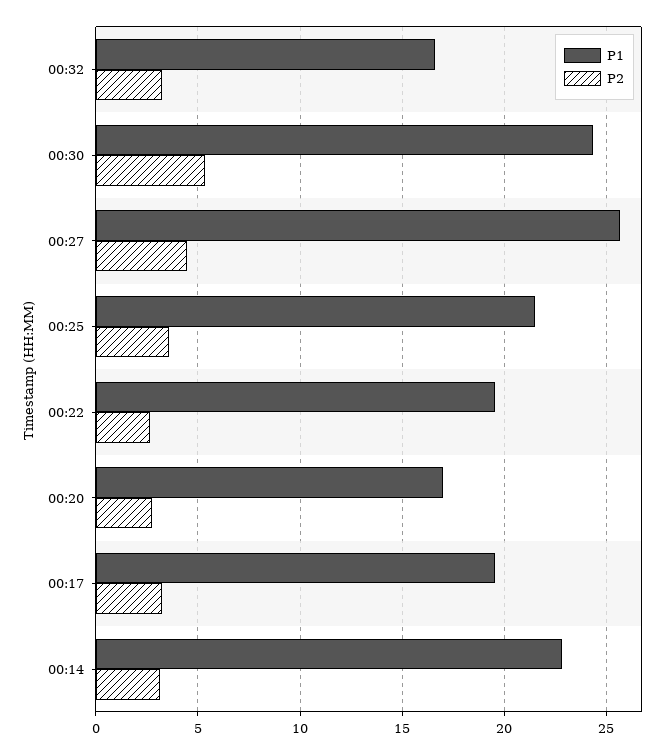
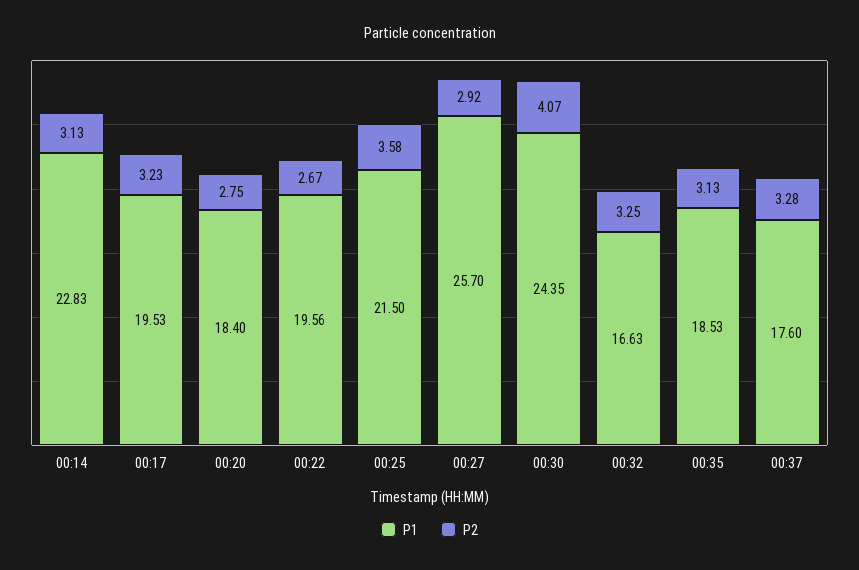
P2, 00:30: 5.5 -> 4.07
P2, 00:27: 4.5 -> 2.92
P1, 00:20: 17 -> 18.4
P1, 00:35: none -> 18.53
P2, 00:35: none -> 3.13
P1, 00:37: none -> 17.6
P2, 00:37: none -> 3.28

